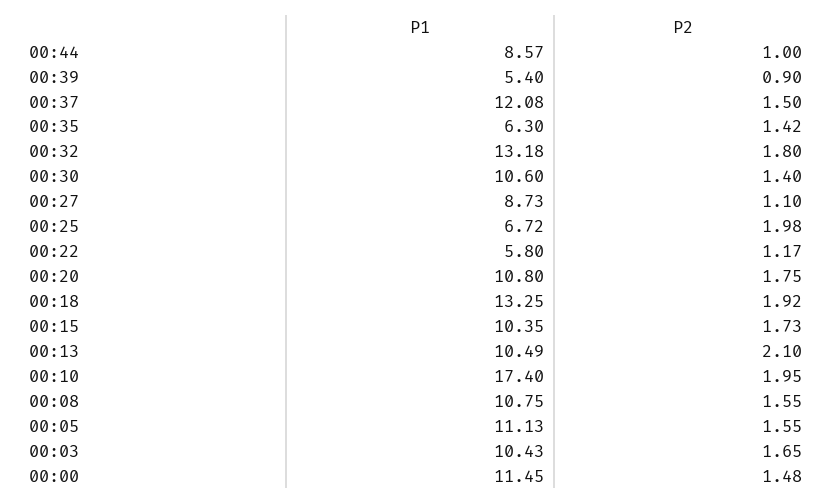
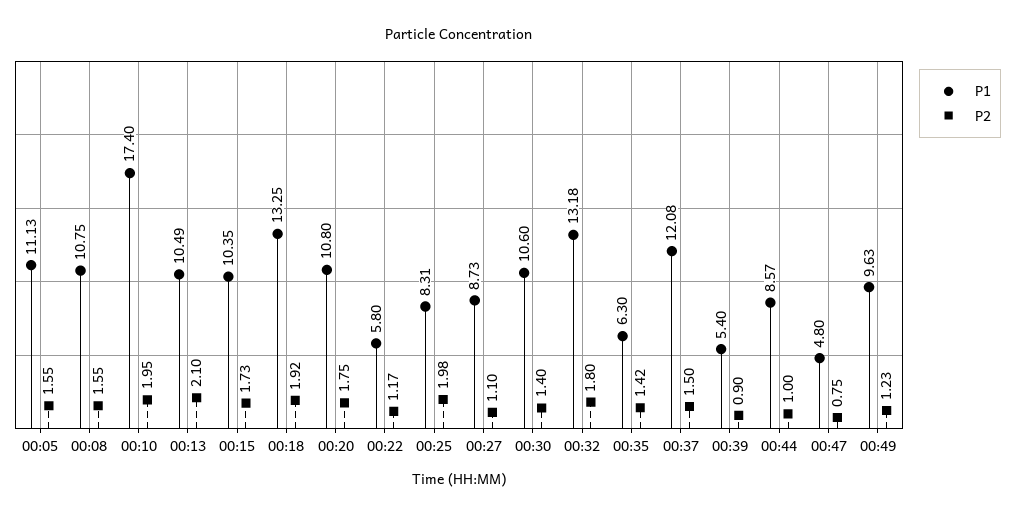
P1, 00:25: 6.72 -> 8.31
P1, 00:03: 10.43 -> none
P2, 00:03: 1.65 -> none
P1, 00:00: 11.45 -> none
P2, 00:00: 1.48 -> none
P1, 00:47: none -> 4.8
P2, 00:47: none -> 0.75
P1, 00:49: none -> 9.63
P2, 00:49: none -> 1.23

